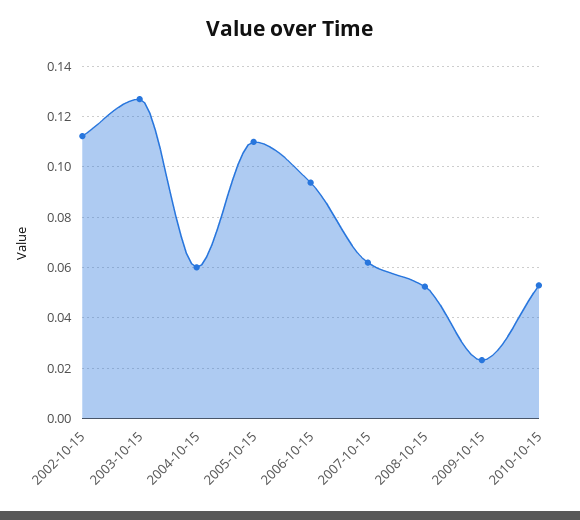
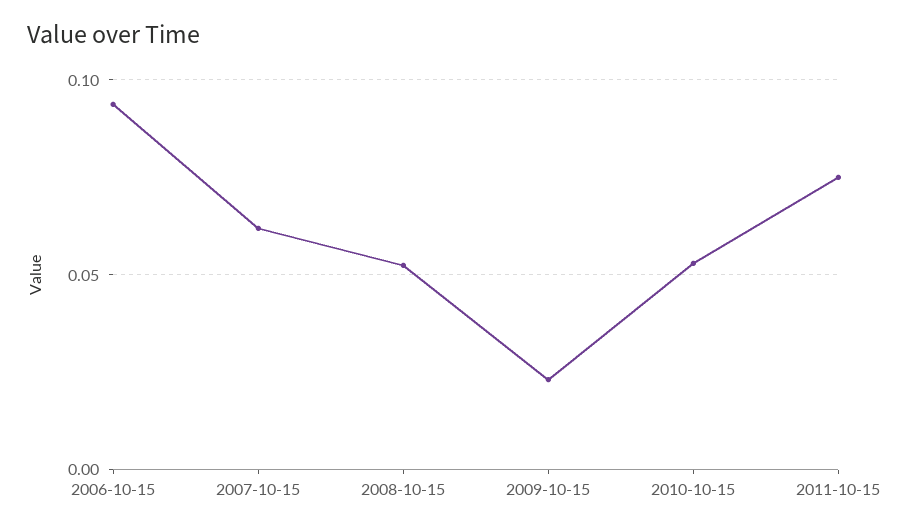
2002-10-15: 0.1125 -> none
2003-10-15: 0.1275 -> none
2004-10-15: 0.06 -> none
2005-10-15: 0.11 -> none
2011-10-15: none -> 0.075

